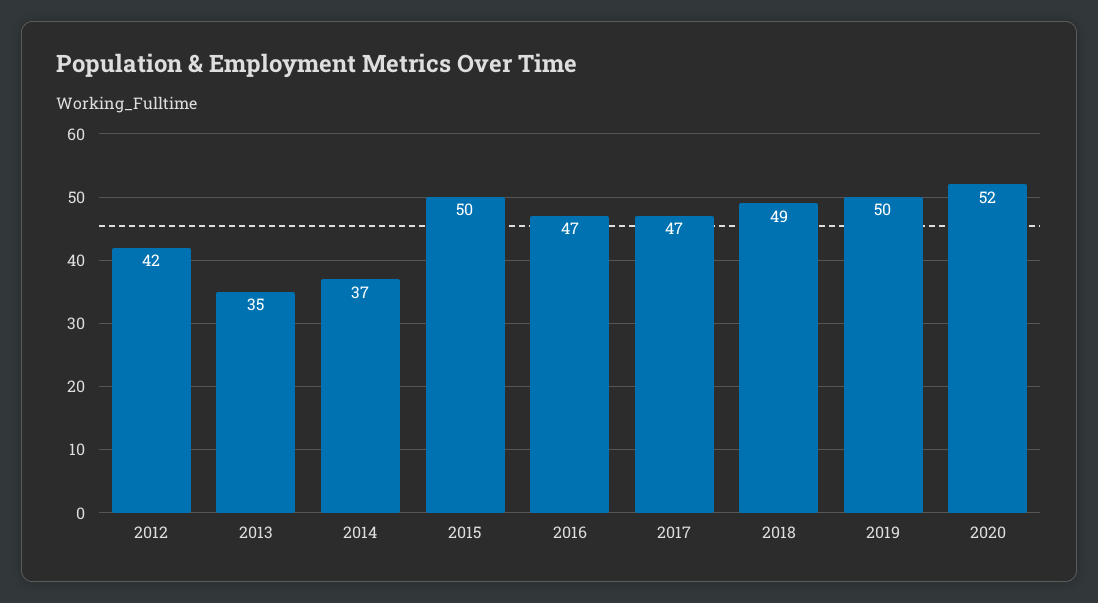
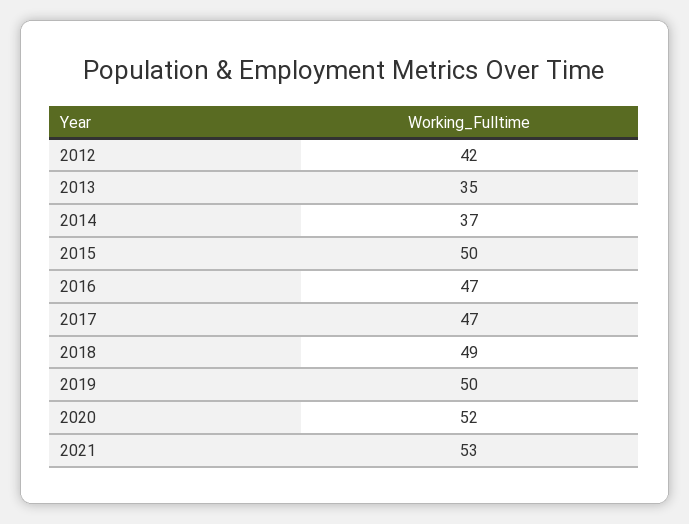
2021: none -> 53

